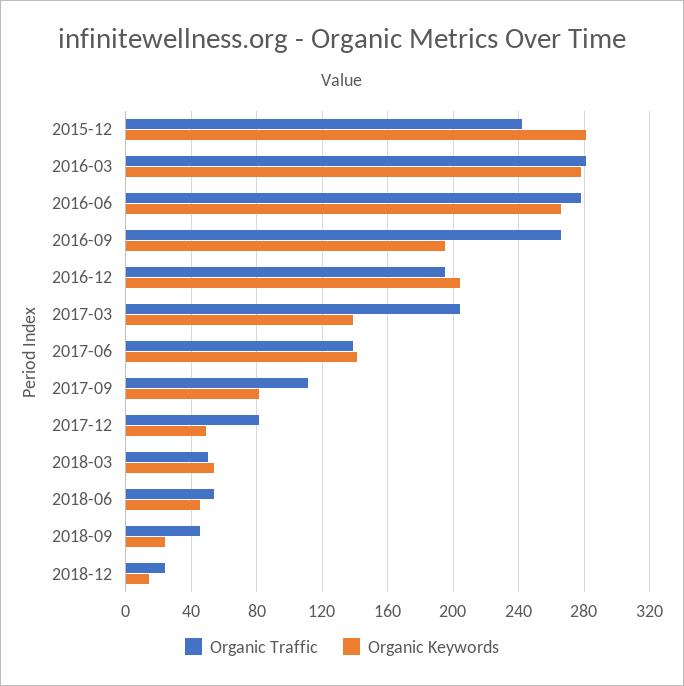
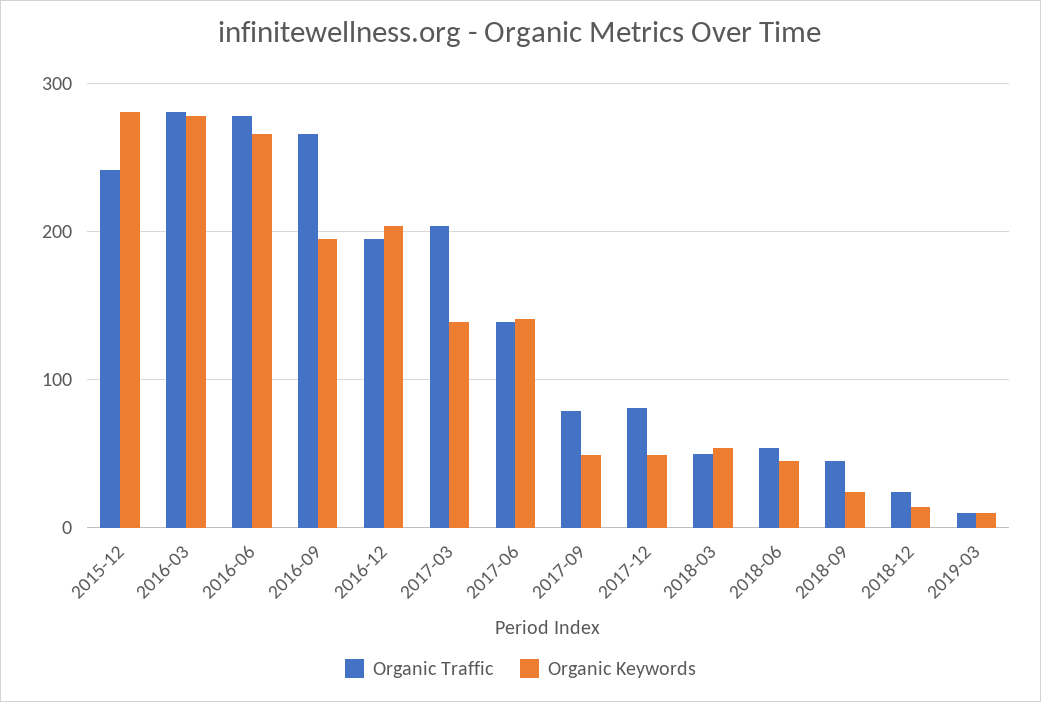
Organic Traffic, 2017-09: 110 -> 80
Organic Keywords, 2017-09: 80 -> 50
Organic Traffic, 2019-03: none -> 10
Organic Keywords, 2019-03: none -> 10

